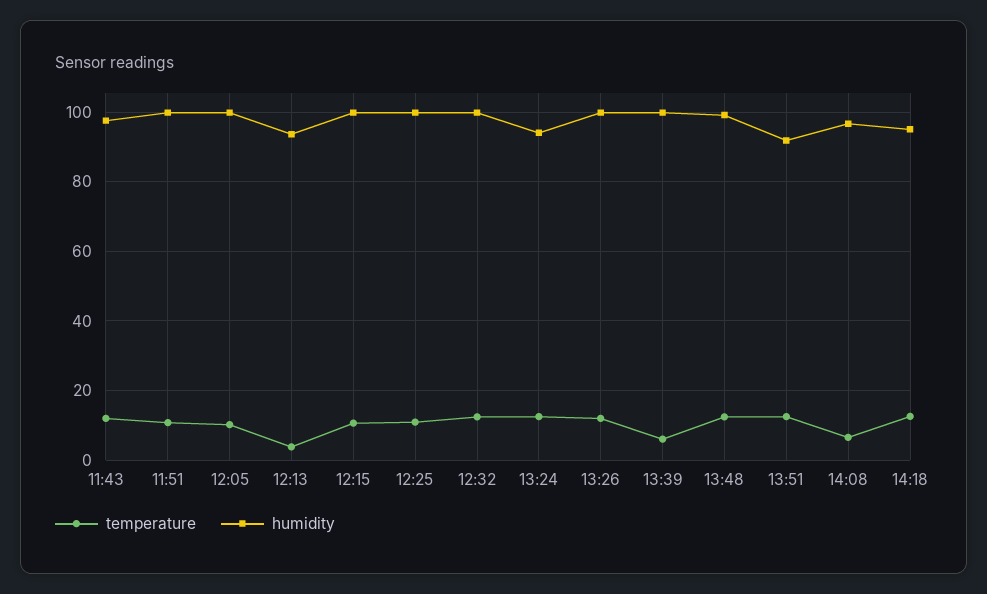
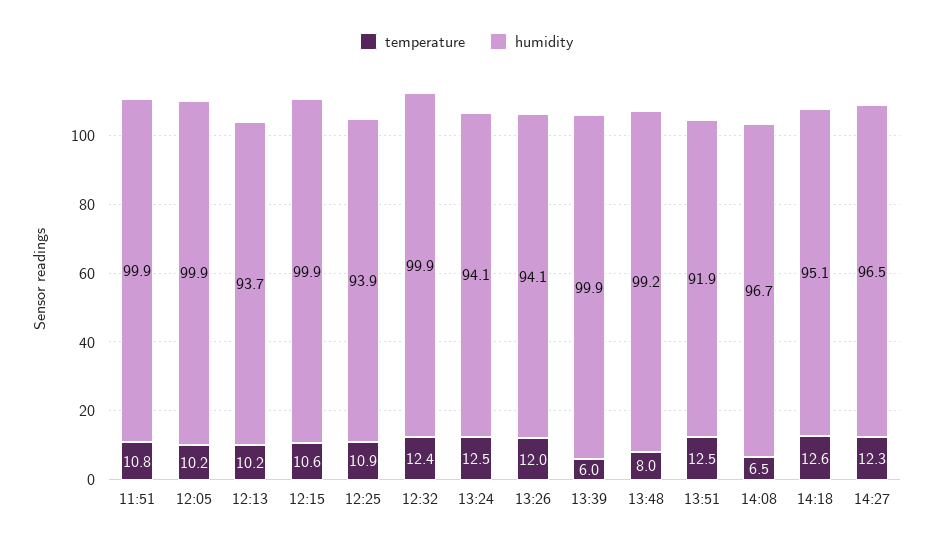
temperature, 11:43: 12 -> none
humidity, 11:43: 98 -> none
temperature, 12:13: 4 -> 10.2
humidity, 12:25: 100 -> 93.9
humidity, 13:26: 100 -> 94.1
temperature, 13:48: 12 -> 8
temperature, 14:27: none -> 12.3
humidity, 14:27: none -> 96.5

